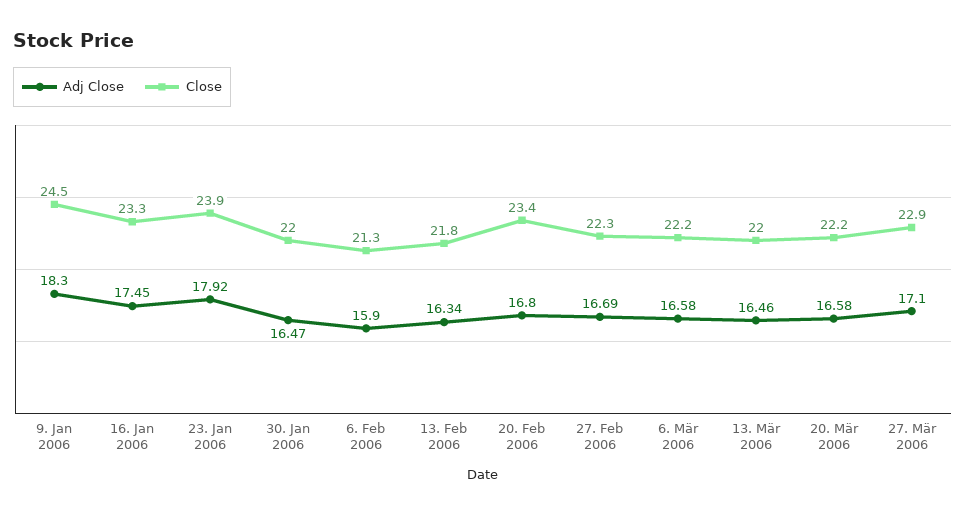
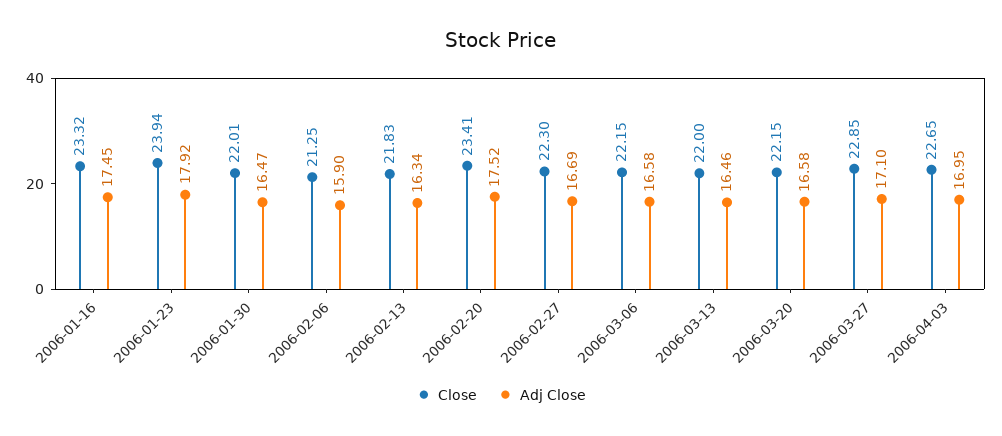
Adj Close, 9. Jan 2006: 18.3 -> none
Close, 9. Jan 2006: 24.5 -> none
Adj Close, 20. Feb 2006: 16.8 -> 17.52
Close, 2006-04-03: none -> 22.65
Adj Close, 2006-04-03: none -> 16.95

